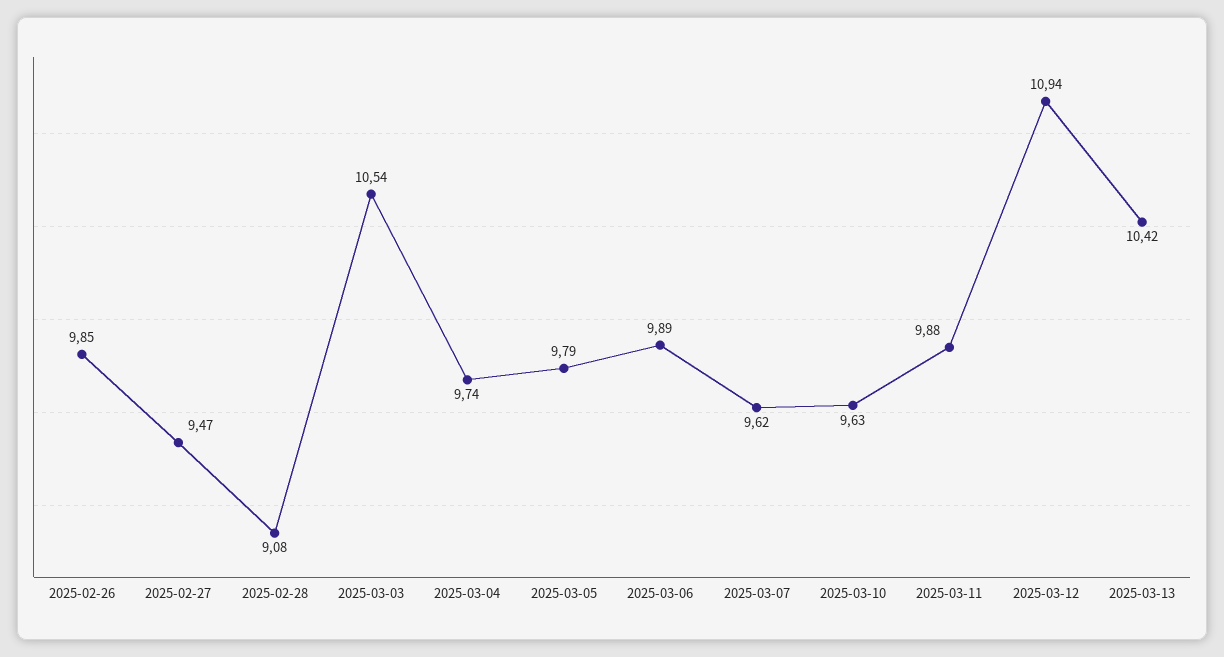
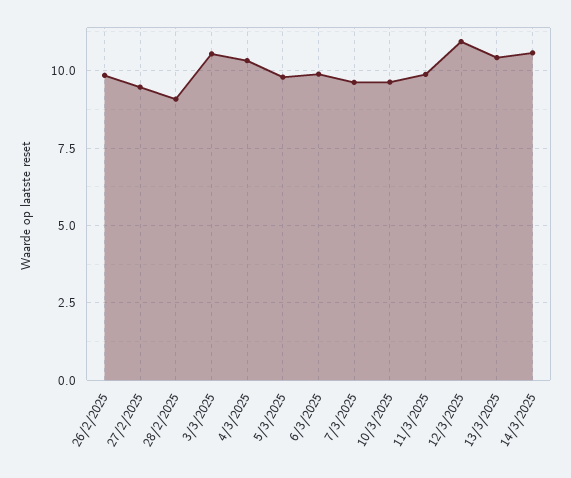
2025-03-04: 9.74 -> 10.25
14/3/2025: none -> 10.5

